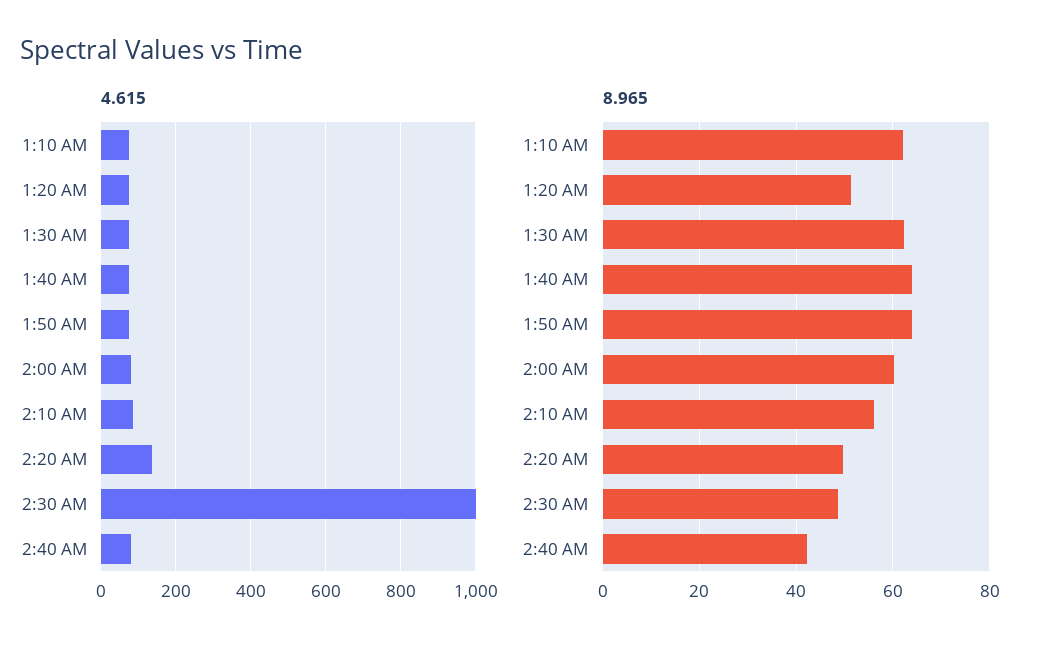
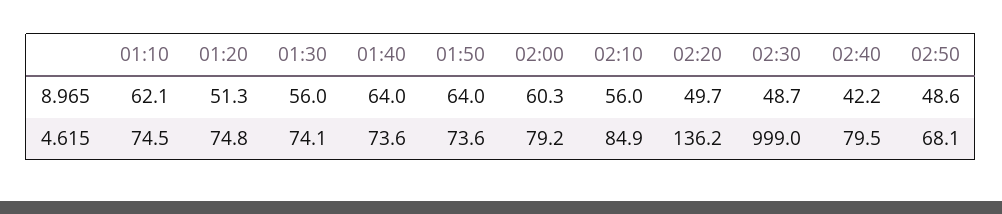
8.965, 1:30 AM: 62 -> 56
8.965, 02:50: none -> 48.6
4.615, 02:50: none -> 68.1

